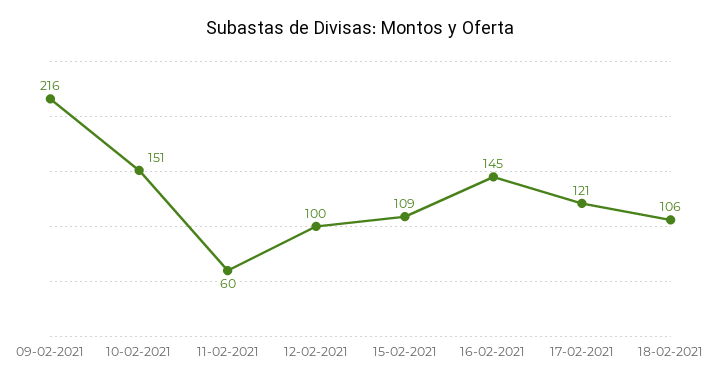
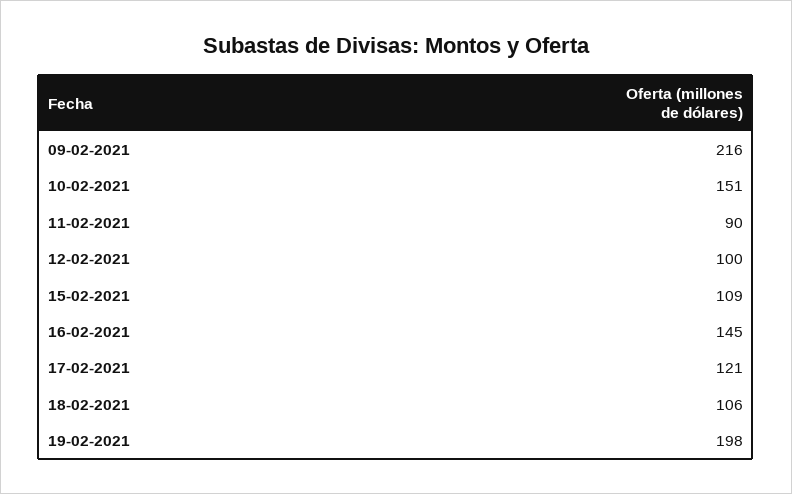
11-02-2021: 60 -> 90
19-02-2021: none -> 198

